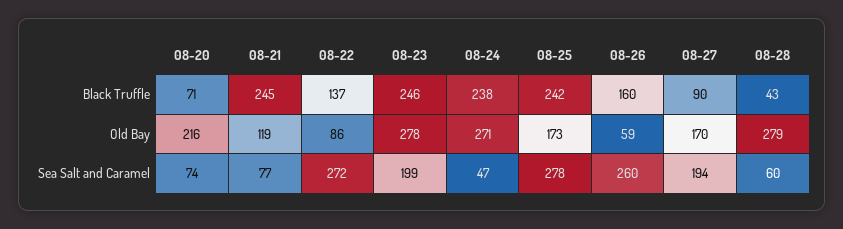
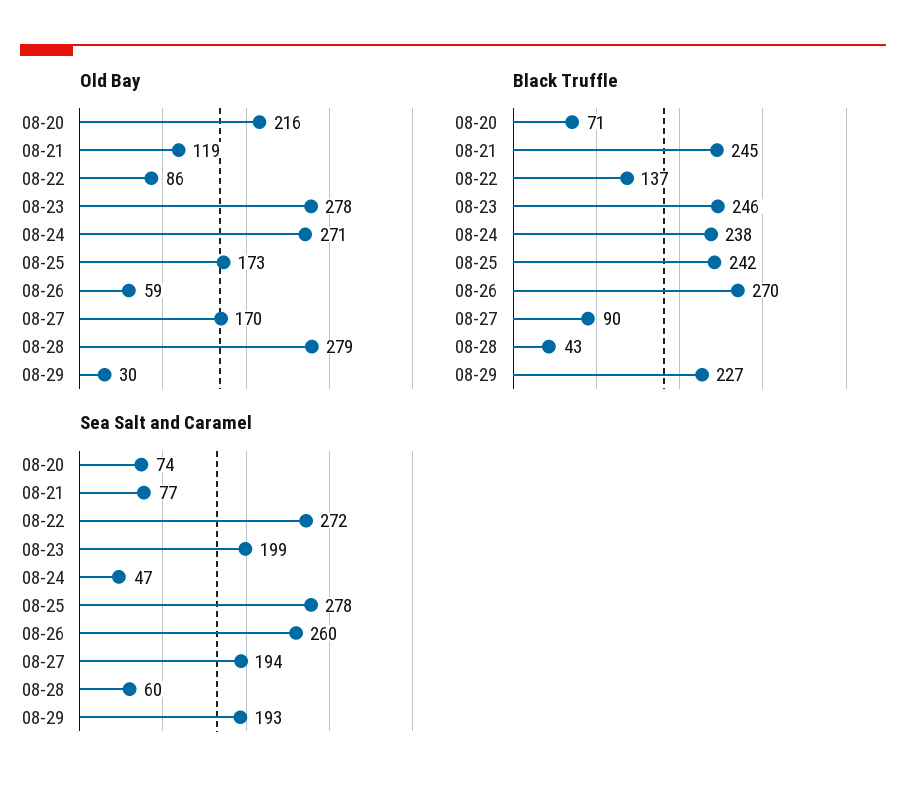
Black Truffle, 08-26: 160 -> 270
Old Bay, 08-29: none -> 30
Black Truffle, 08-29: none -> 227
Sea Salt and Caramel, 08-29: none -> 193

